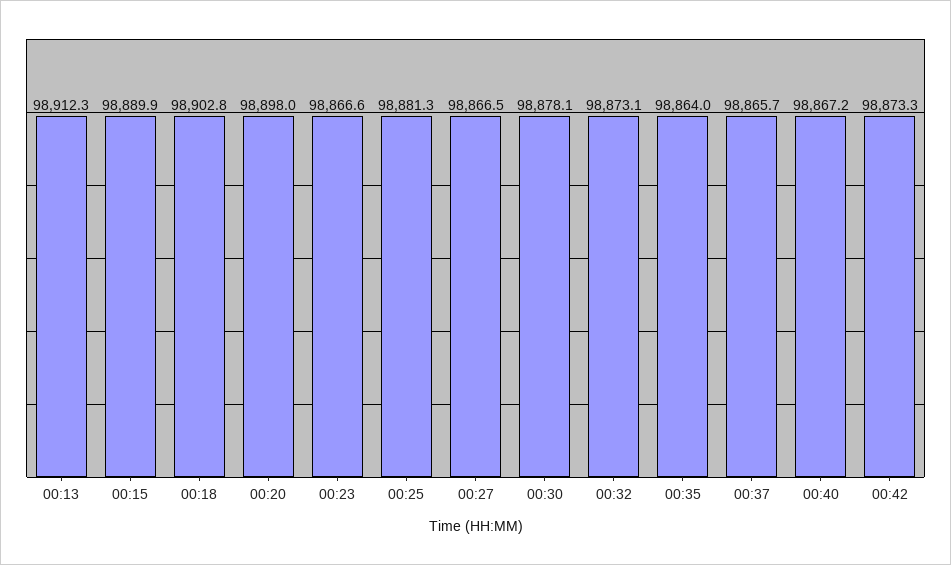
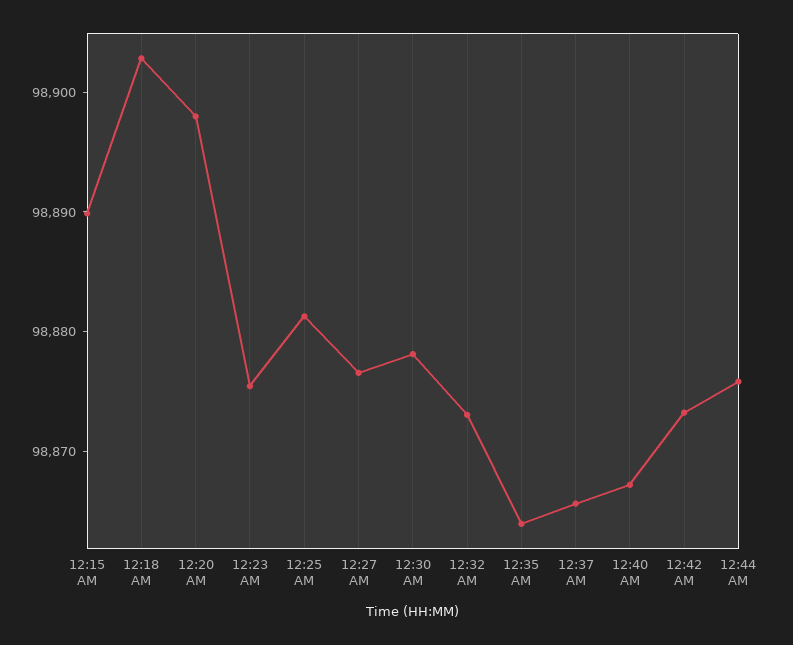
00:13: 98912.3 -> none
00:23: 98866.6 -> 98876
00:27: 98866.5 -> 98876
12:44 AM: none -> 98876

